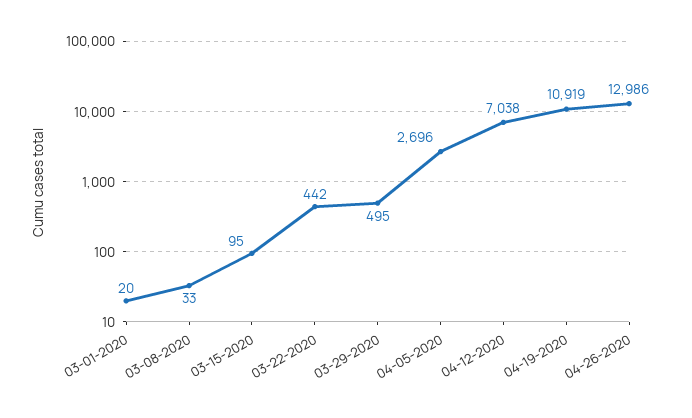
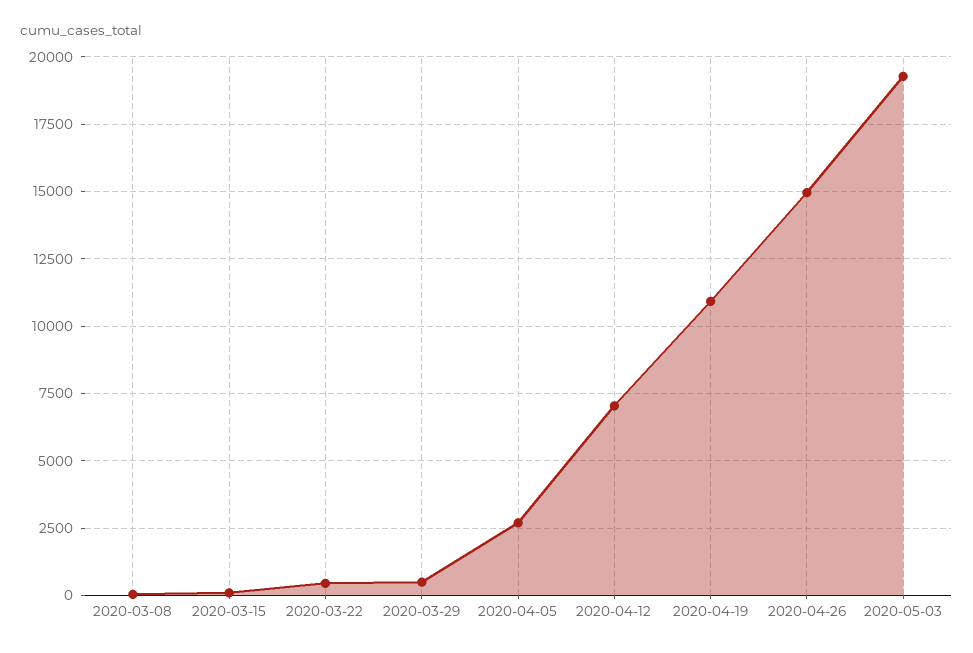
03-01-2020: 20 -> none
04-26-2020: 12986 -> 15000
2020-05-03: none -> 19250

